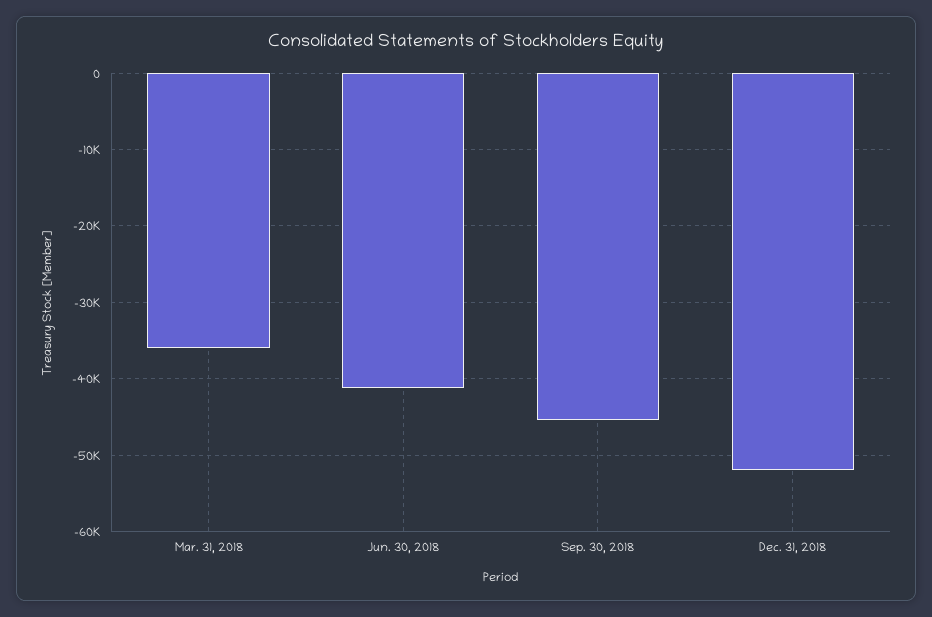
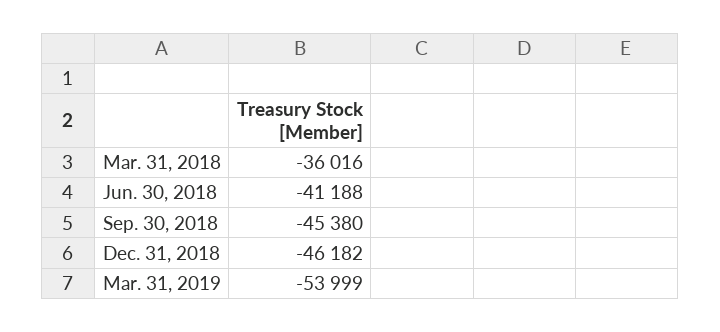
Dec. 31, 2018: -52000 -> -46182
Mar. 31, 2019: none -> -53999

